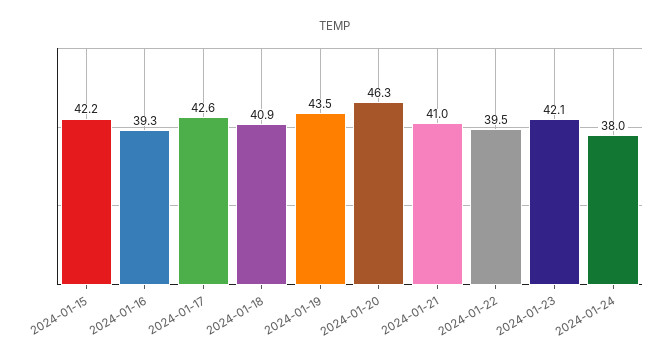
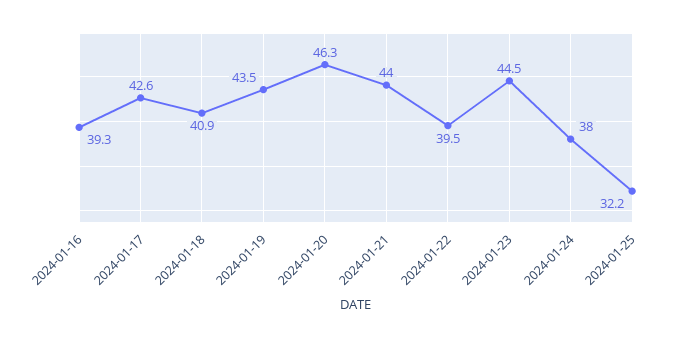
2024-01-15: 42.2 -> none
2024-01-21: 41 -> 44
2024-01-23: 42.1 -> 44.5
2024-01-25: none -> 32.2

